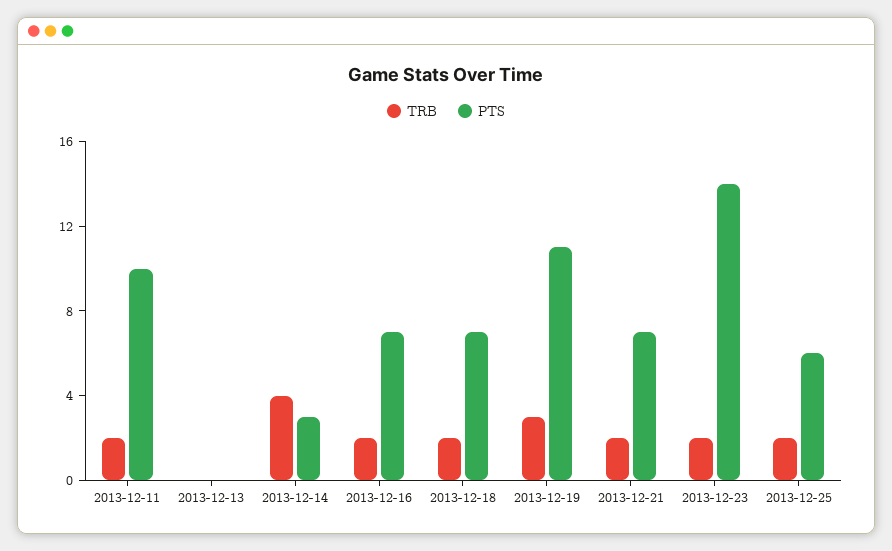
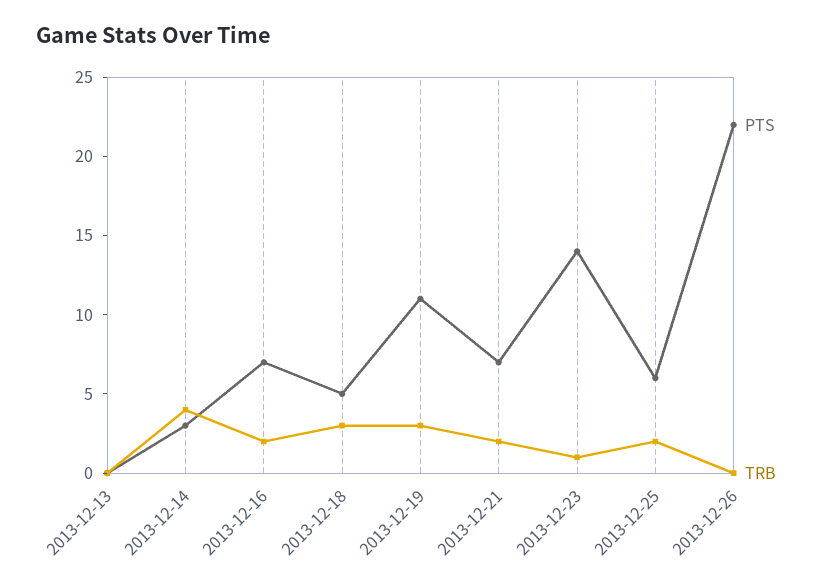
TRB, 2013-12-11: 2 -> none
PTS, 2013-12-11: 10 -> none
TRB, 2013-12-18: 2 -> 3
PTS, 2013-12-18: 7 -> 5
TRB, 2013-12-23: 2 -> 1
PTS, 2013-12-26: none -> 22
TRB, 2013-12-26: none -> 0

